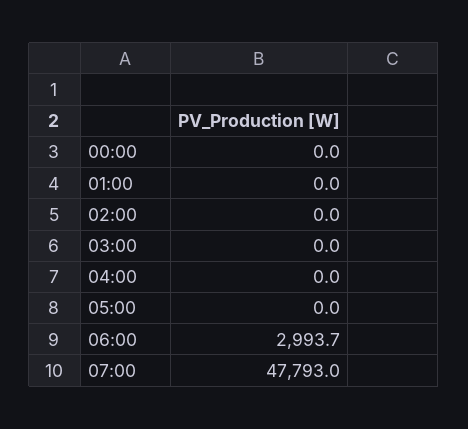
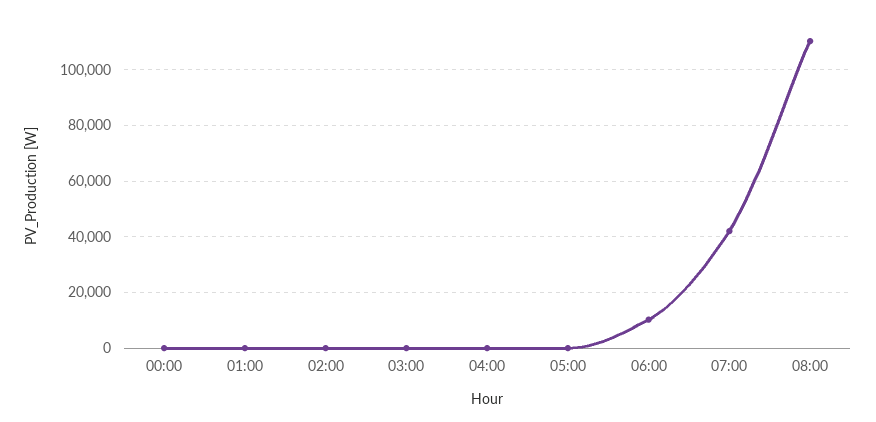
06:00: 2993.7 -> 10000
07:00: 47793 -> 42500
08:00: none -> 110000

